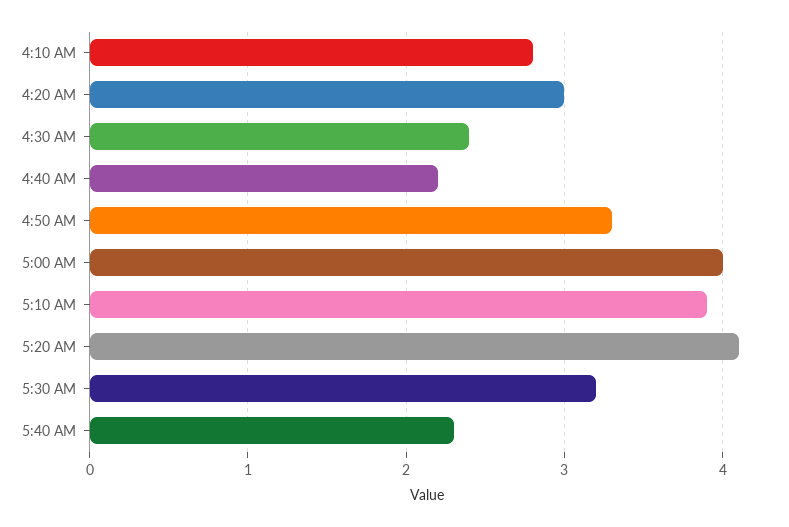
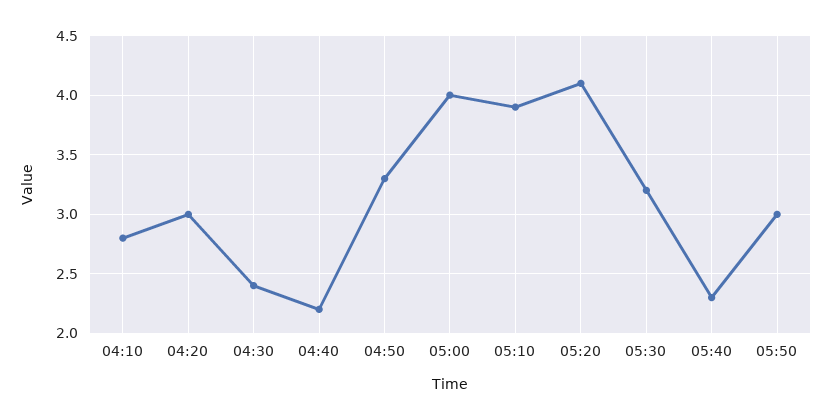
05:50: none -> 3

